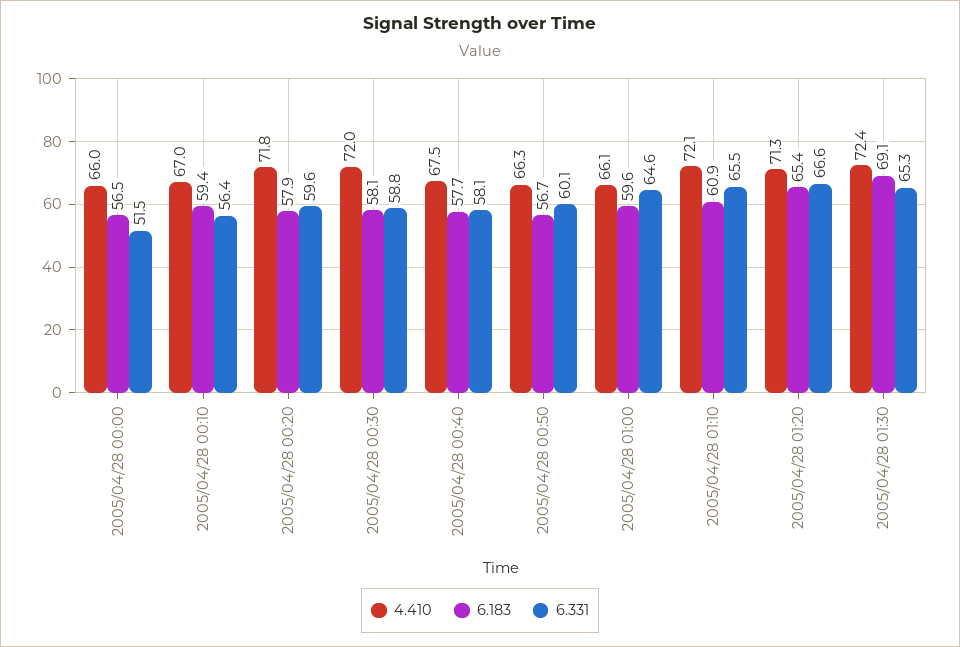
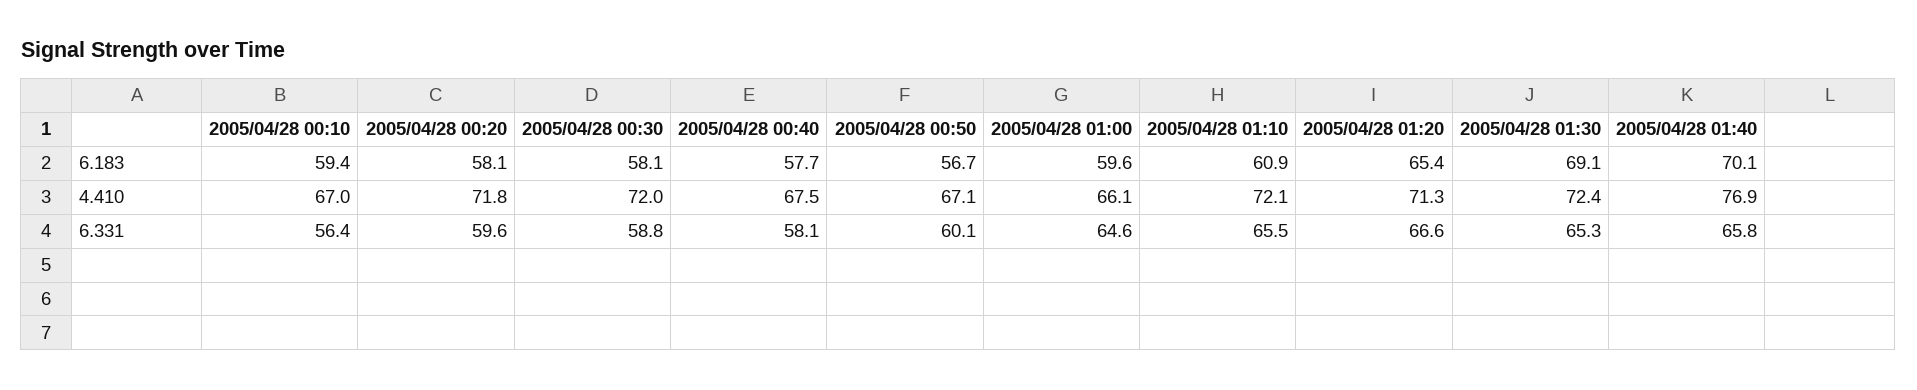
4.410, 2005/04/28 00:00: 66 -> none
6.183, 2005/04/28 00:00: 56.5 -> none
6.331, 2005/04/28 00:00: 51.5 -> none
6.183, 2005/04/28 00:20: 57.9 -> 58.1
4.410, 2005/04/28 00:50: 66.3 -> 67.1
6.183, 2005/04/28 01:40: none -> 70.1
4.410, 2005/04/28 01:40: none -> 76.9
6.331, 2005/04/28 01:40: none -> 65.8

